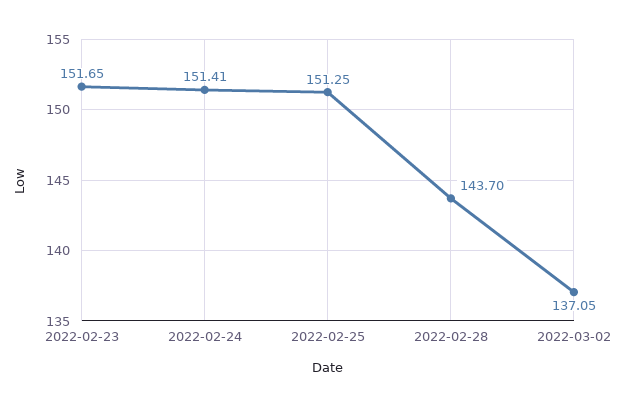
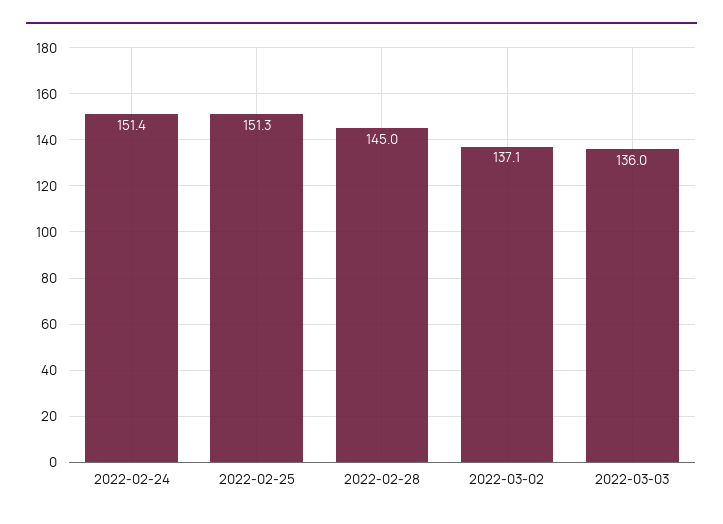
2022-02-23: 151.65 -> none
2022-02-28: 143.7 -> 145
2022-03-03: none -> 136

